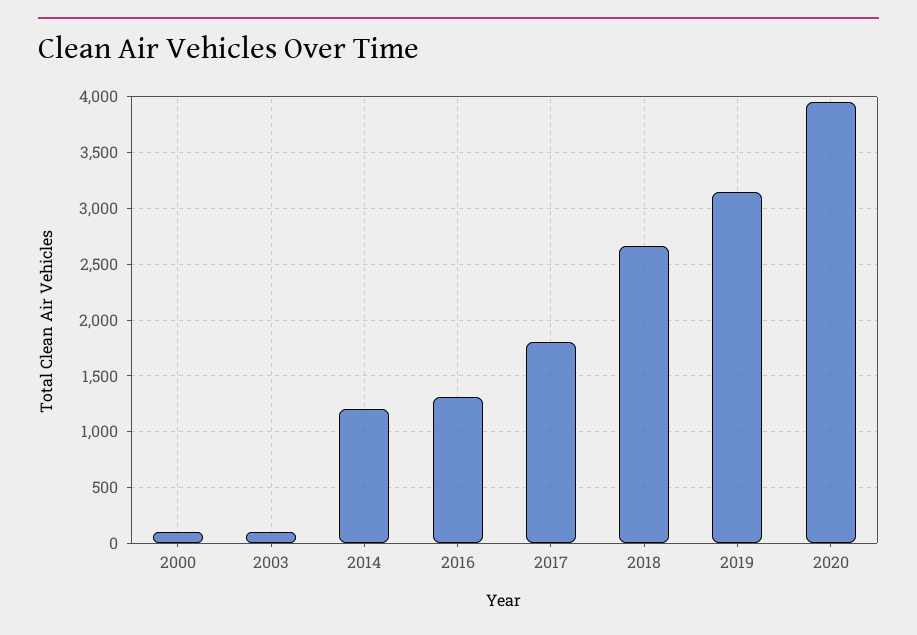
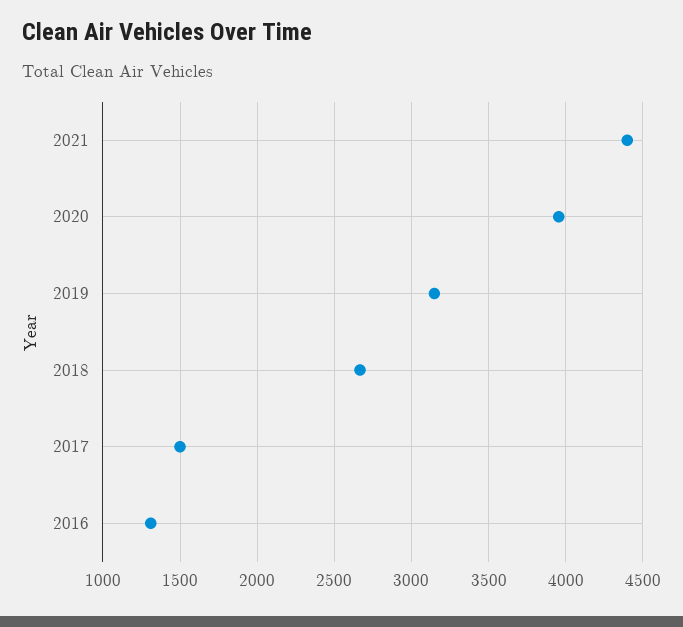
2000: 100 -> none
2003: 100 -> none
2014: 1200 -> none
2017: 1800 -> 1500
2021: none -> 4400

